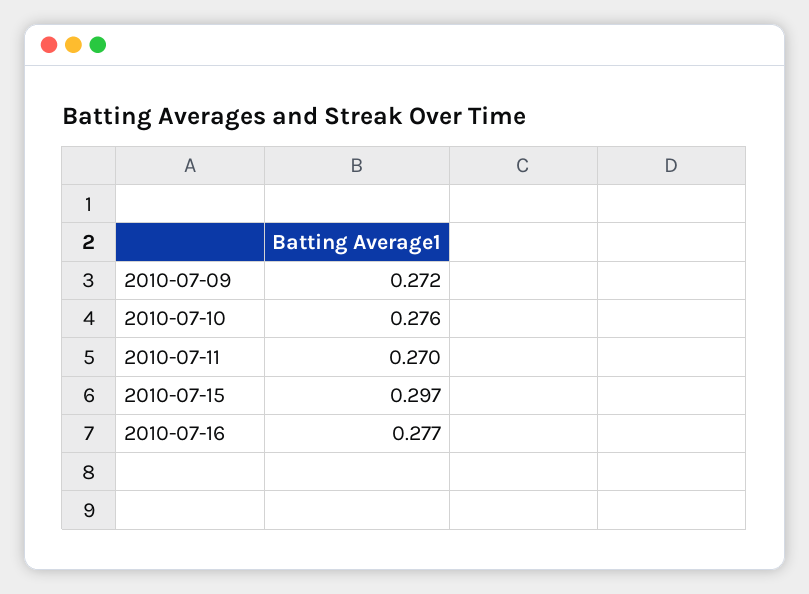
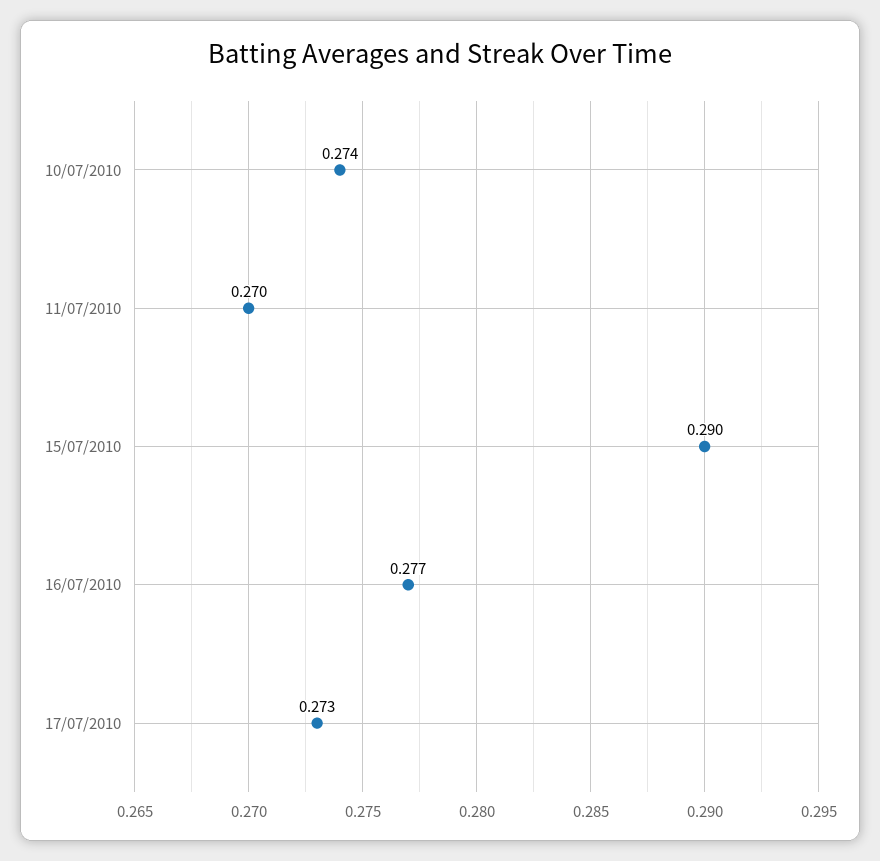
2010-07-09: 0.272 -> none
2010-07-10: 0.276 -> 0.274
2010-07-15: 0.297 -> 0.29
17/07/2010: none -> 0.273

